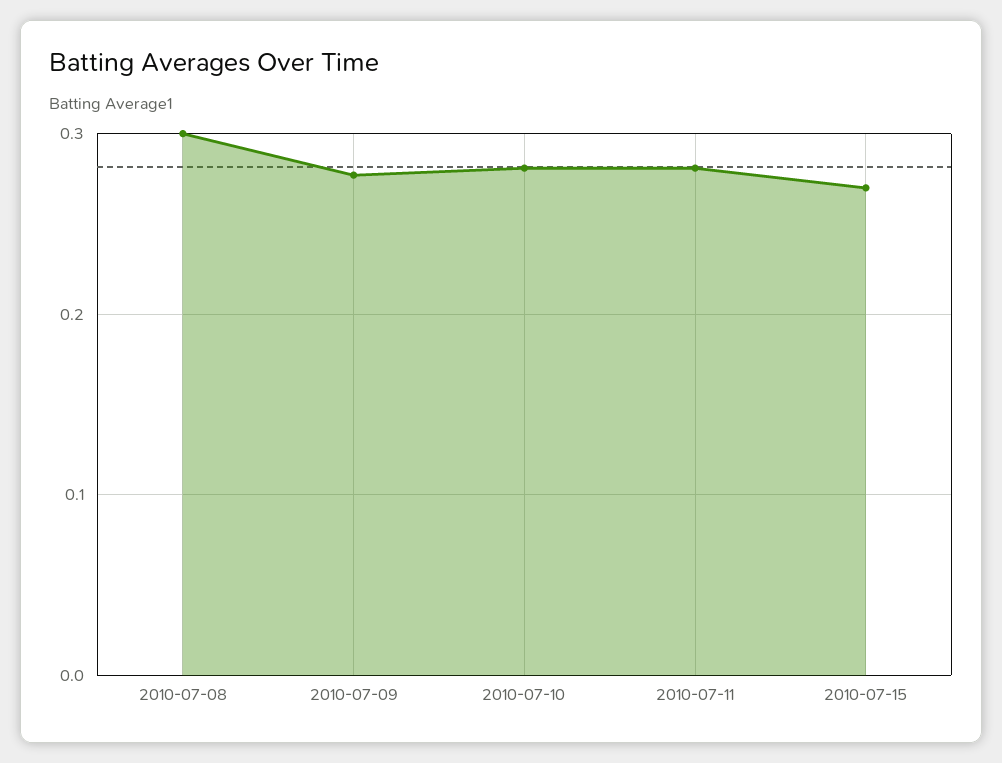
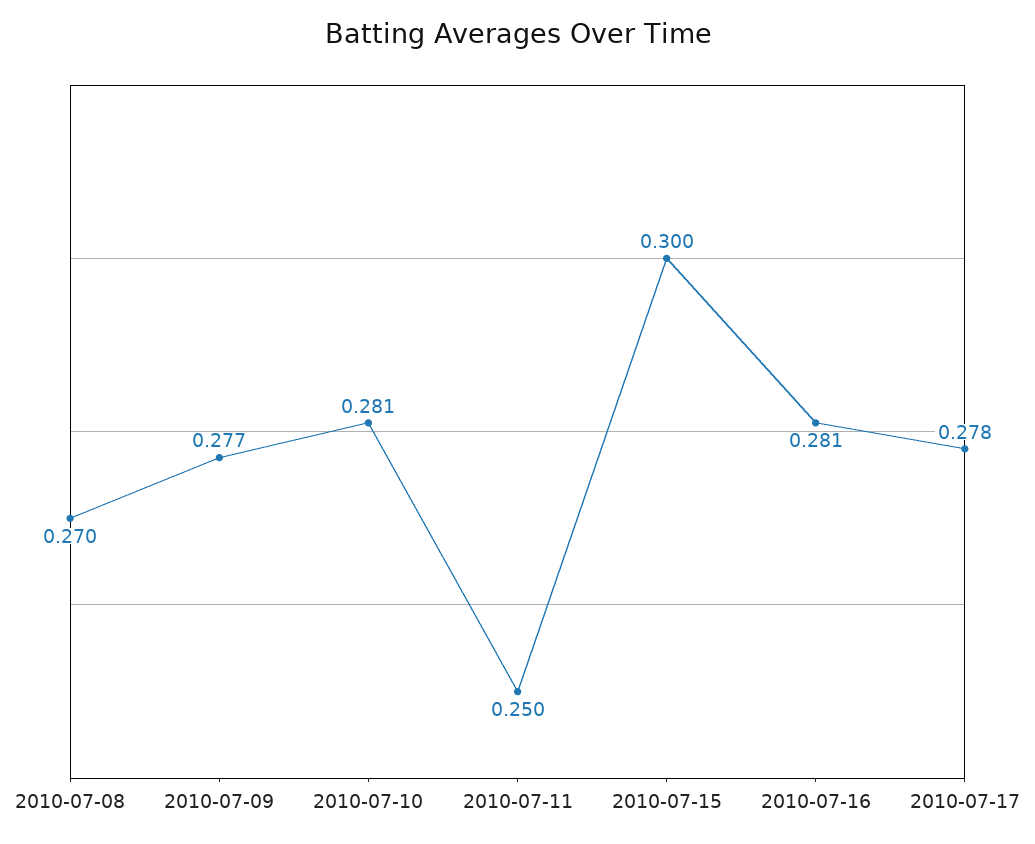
2010-07-08: 0.3 -> 0.27
2010-07-11: 0.28 -> 0.25
2010-07-15: 0.27 -> 0.3
2010-07-16: none -> 0.281
2010-07-17: none -> 0.278

